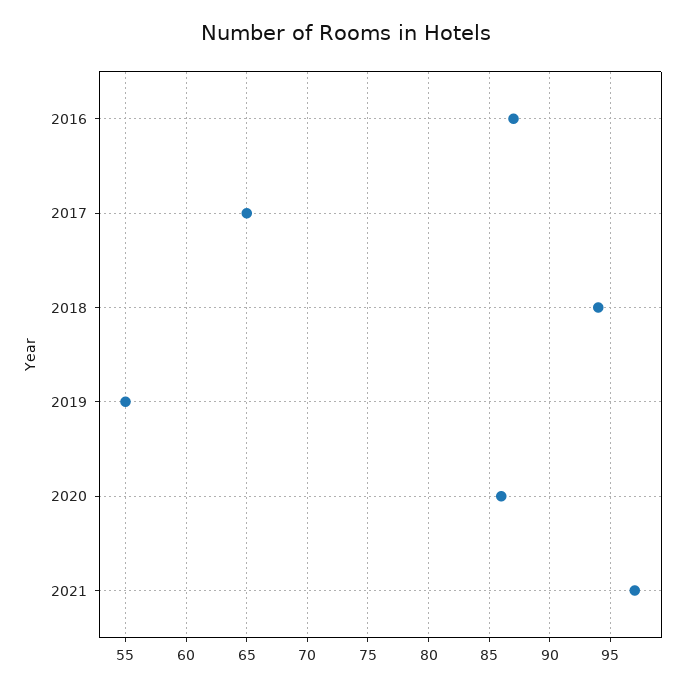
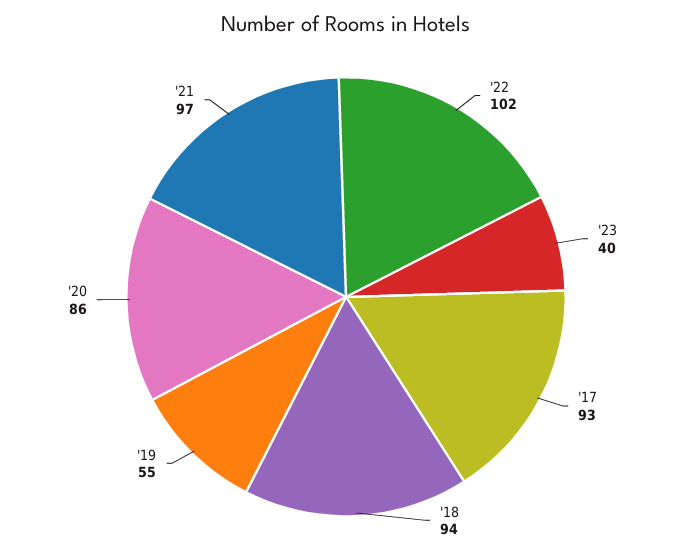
2016: 87 -> none
2017: 65 -> 93
'22: none -> 102
'23: none -> 40

